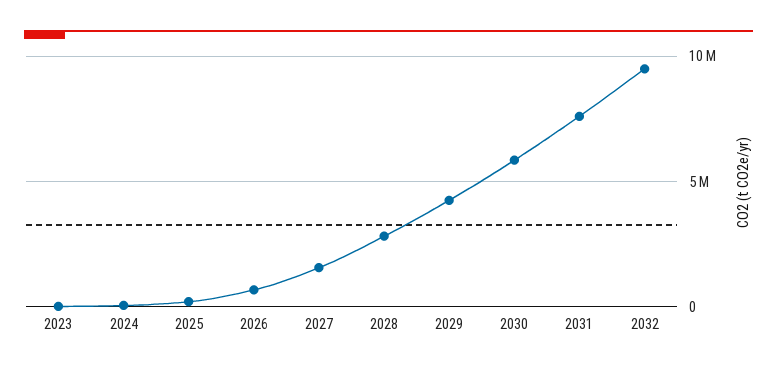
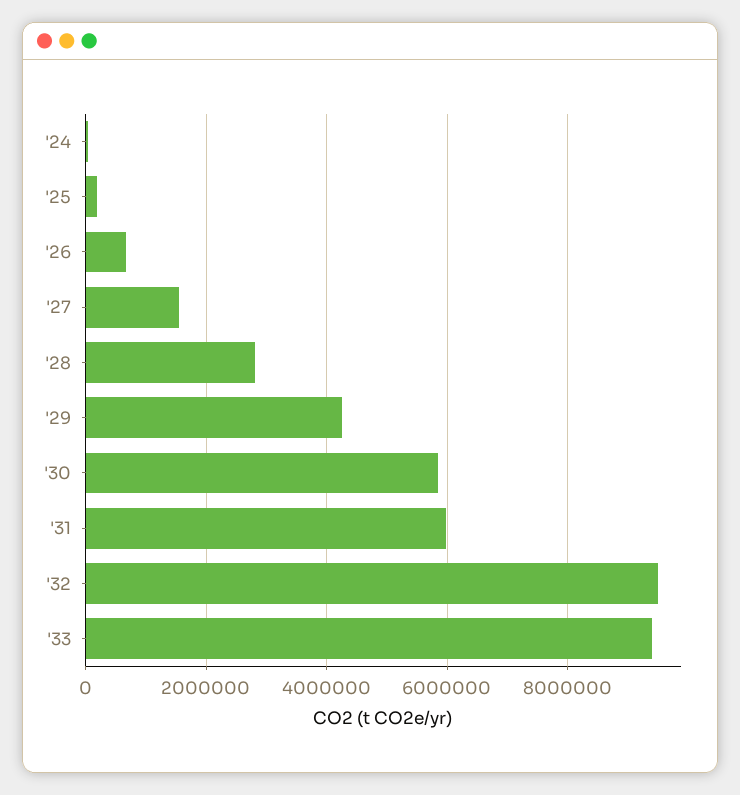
2023: 0 -> none
2031: 7500000 -> 6000000
'33: none -> 9400000

